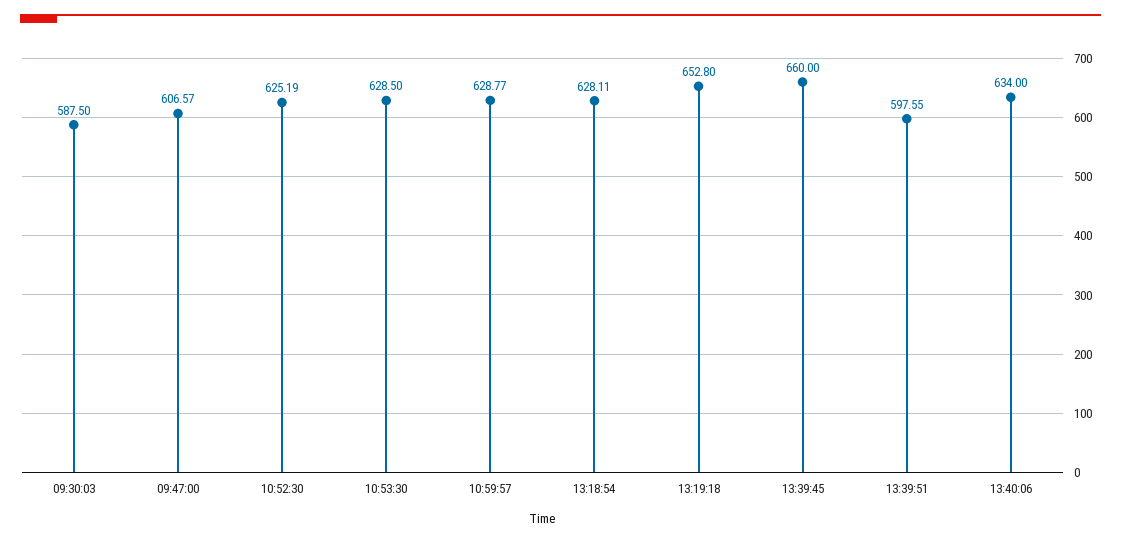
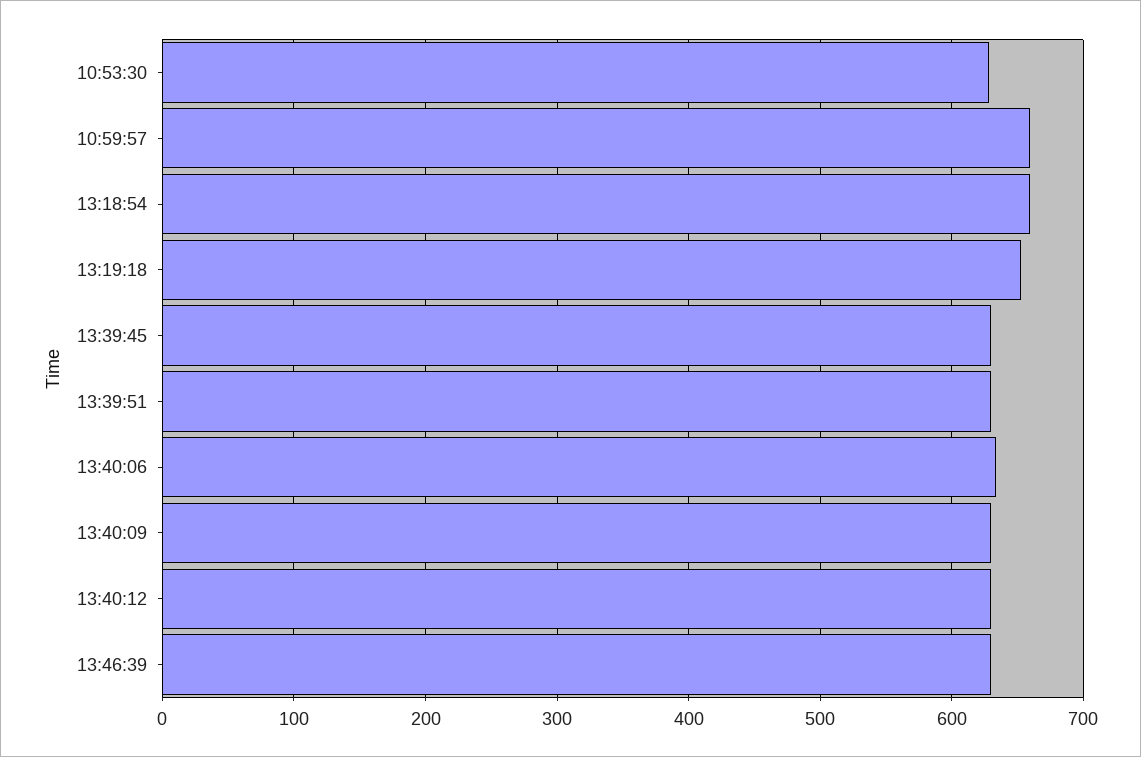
09:30:03: 587.5 -> none
09:47:00: 606.57 -> none
10:52:30: 625.19 -> none
10:59:57: 628.77 -> 660
13:18:54: 628.11 -> 660
13:39:45: 660 -> 630
13:39:51: 597.55 -> 630
13:40:09: none -> 630
13:40:12: none -> 630
13:46:39: none -> 630

